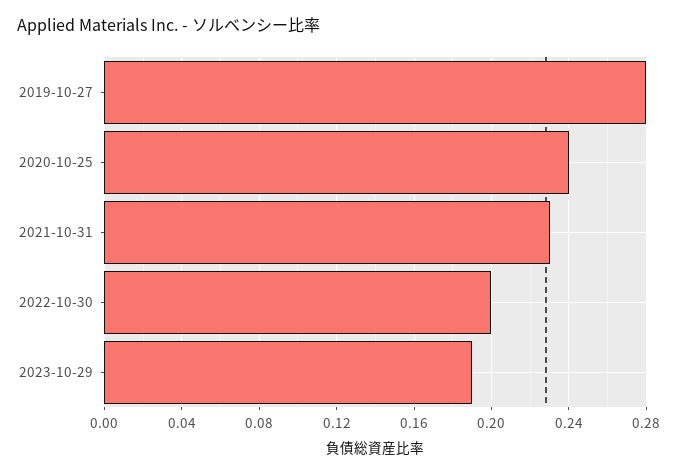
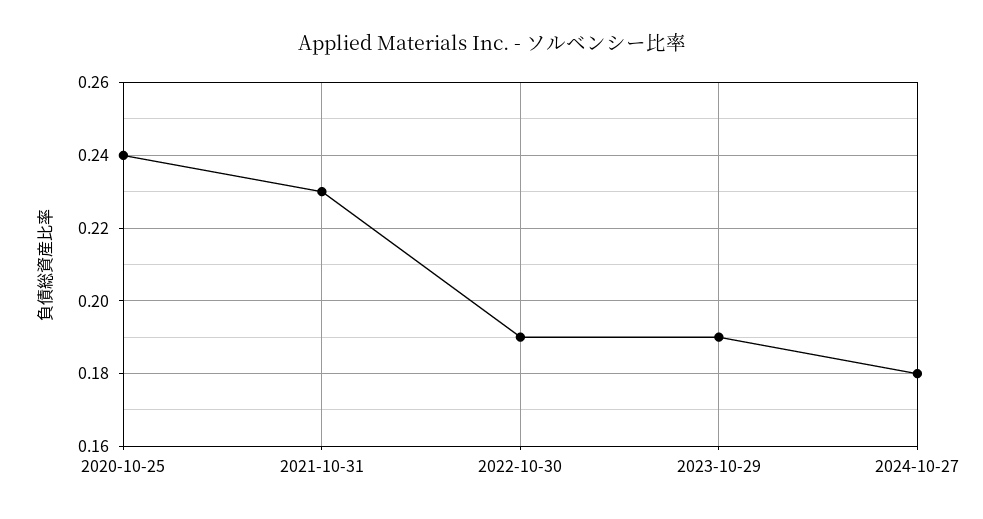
2019-10-27: 0.28 -> none
2022-10-30: 0.2 -> 0.19
2024-10-27: none -> 0.18

